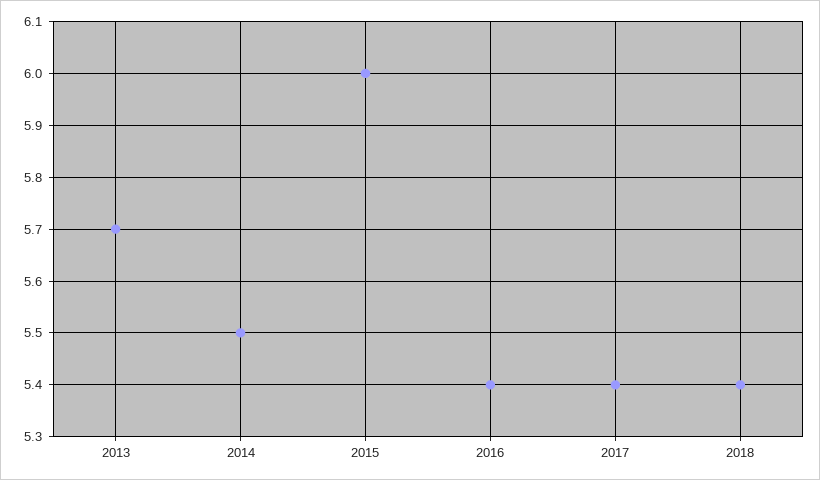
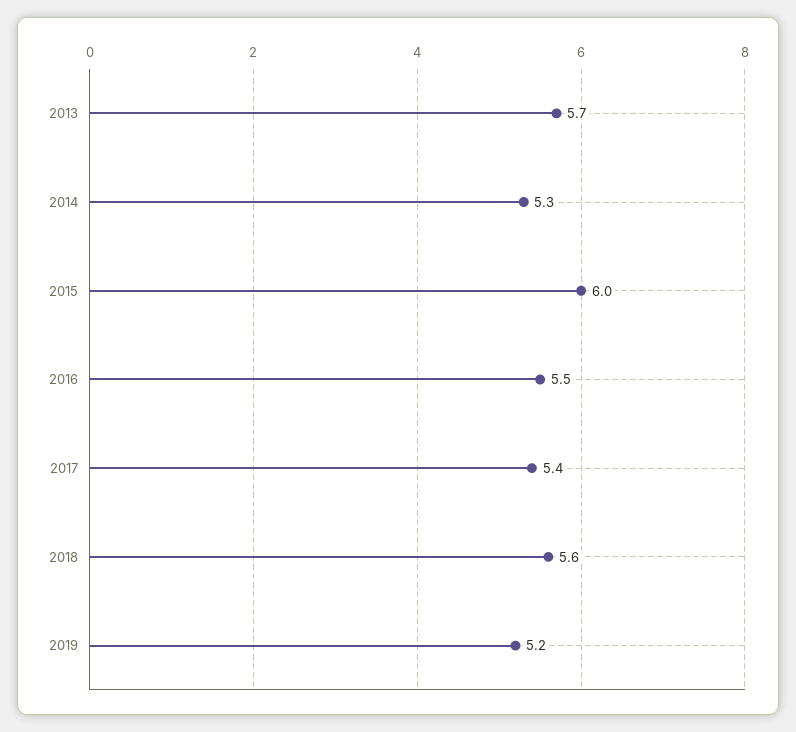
2014: 5.5 -> 5.3
2016: 5.4 -> 5.5
2018: 5.4 -> 5.6
2019: none -> 5.2

